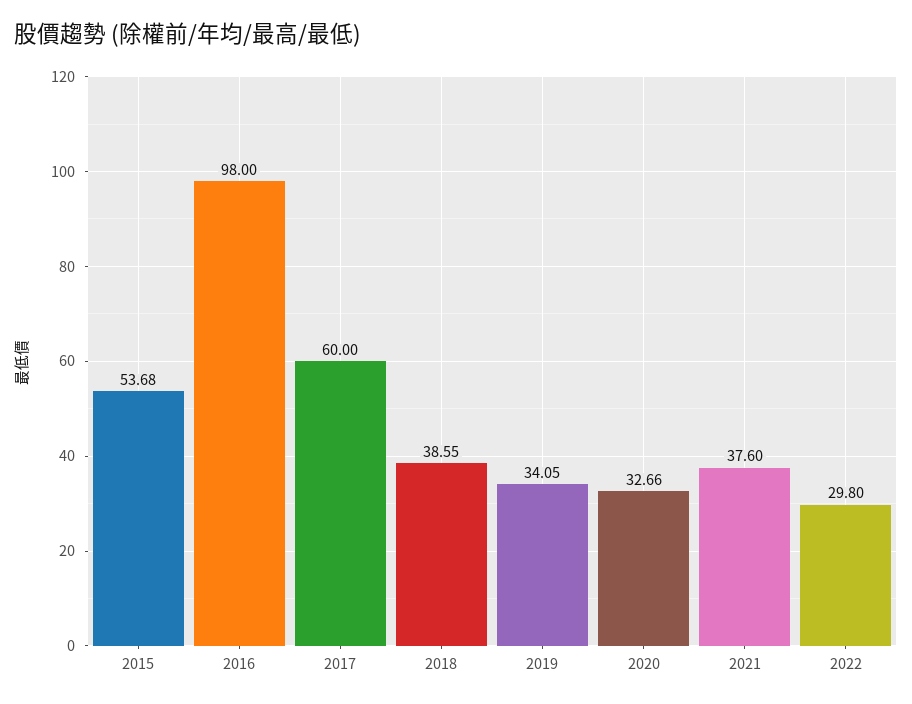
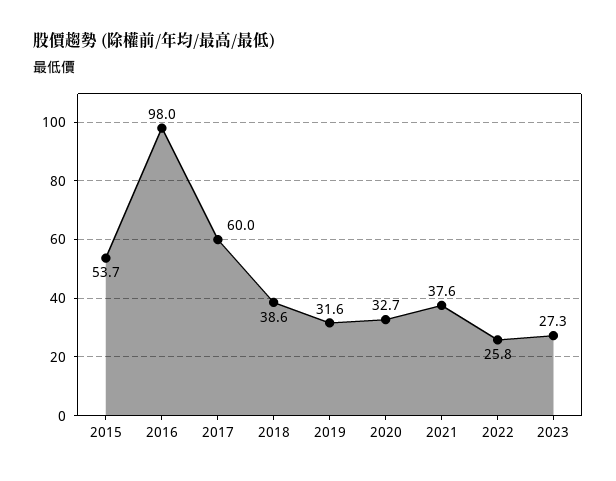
2019: 34.05 -> 31.6
2022: 29.8 -> 25.8
2023: none -> 27.3

